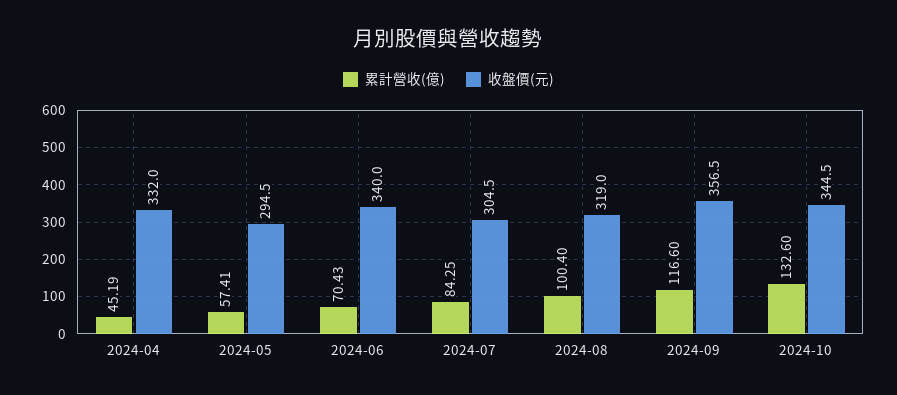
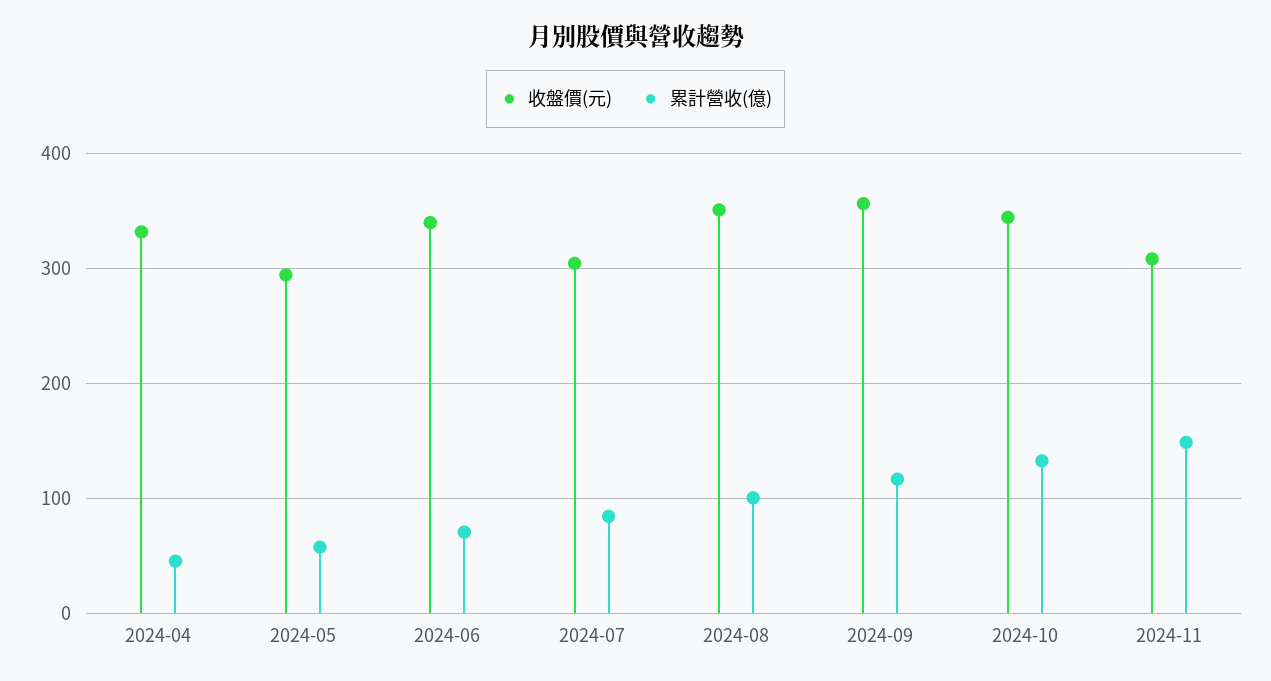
收盤價(元), 2024-08: 319 -> 350
收盤價(元), 2024-11: none -> 310
累計營收(億), 2024-11: none -> 150

